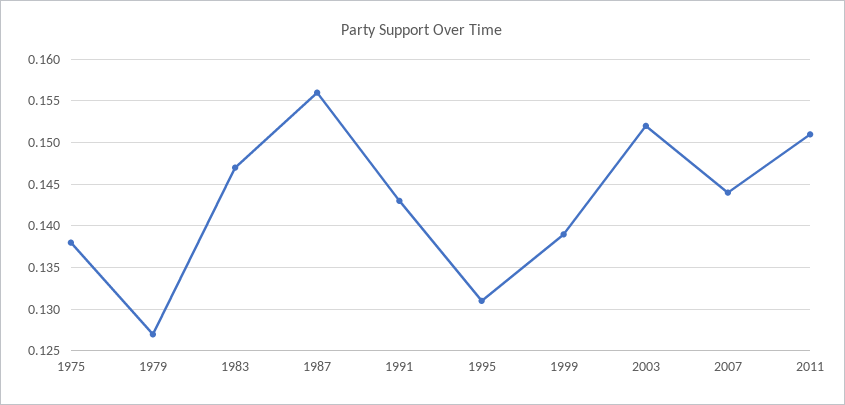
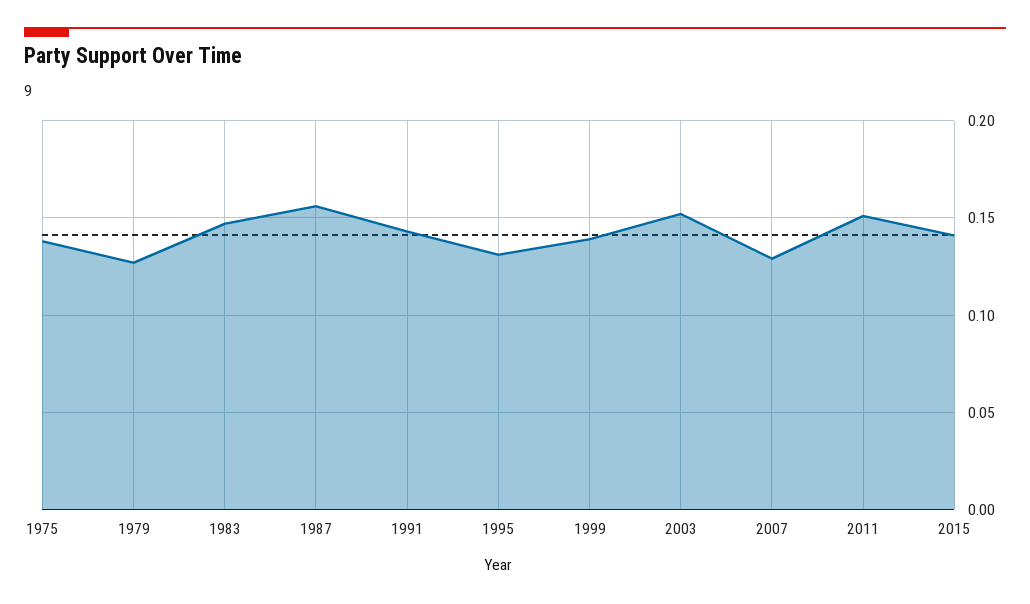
2007: 0.144 -> 0.13
2015: none -> 0.14

